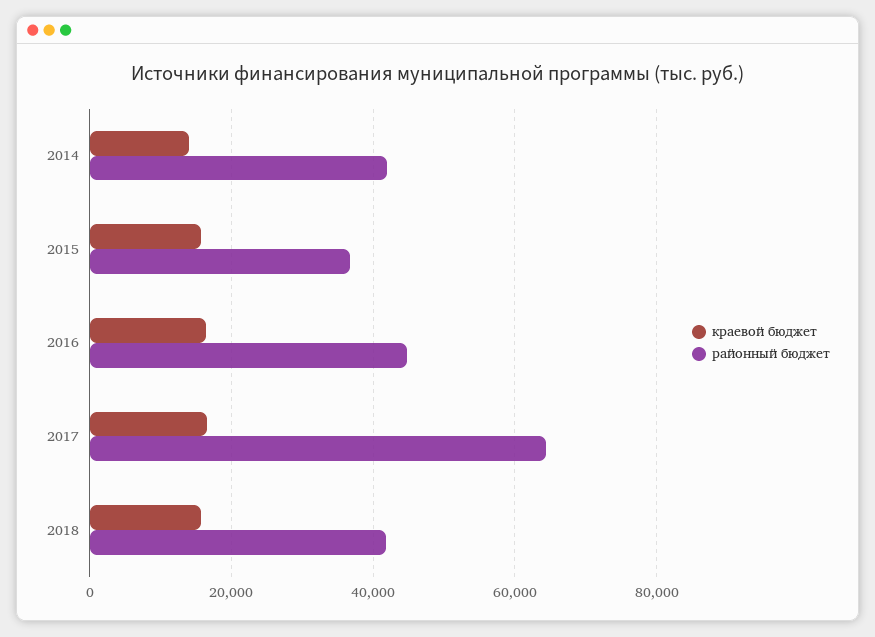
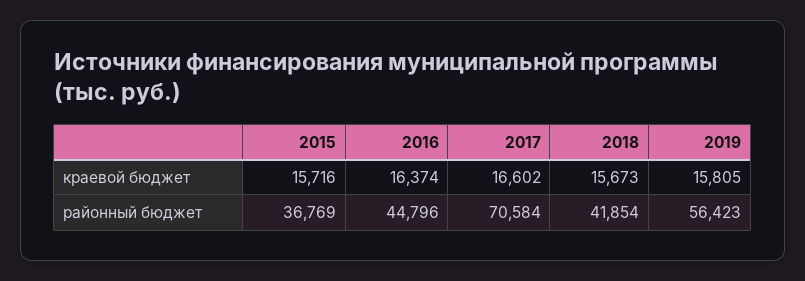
краевой бюджет, 2014: 14000 -> none
районный бюджет, 2014: 42000 -> none
районный бюджет, 2017: 64000 -> 70584
краевой бюджет, 2019: none -> 15805
районный бюджет, 2019: none -> 56423

